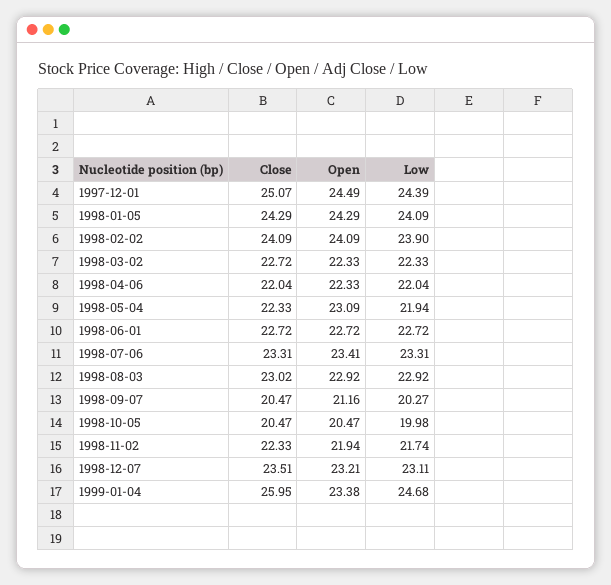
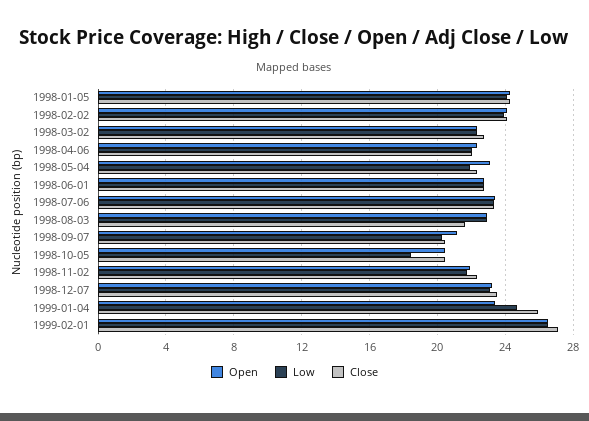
Close, 1997-12-01: 25.07 -> none
Open, 1997-12-01: 24.49 -> none
Low, 1997-12-01: 24.39 -> none
Close, 1998-08-03: 23.02 -> 21.5
Low, 1998-10-05: 19.98 -> 18.5
Open, 1999-02-01: none -> 26.5
Low, 1999-02-01: none -> 26.5
Close, 1999-02-01: none -> 27

